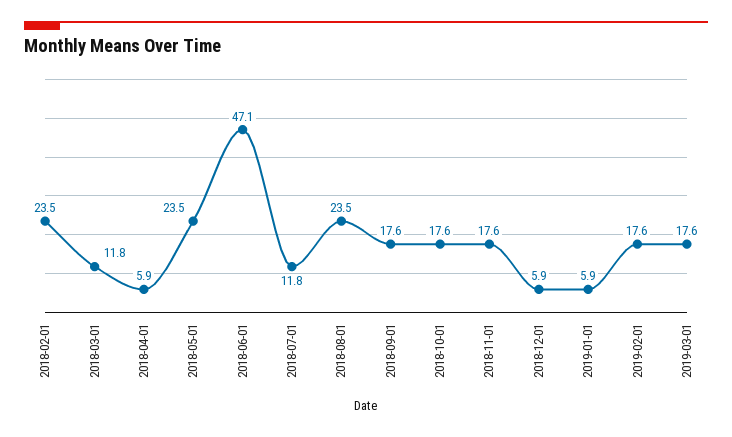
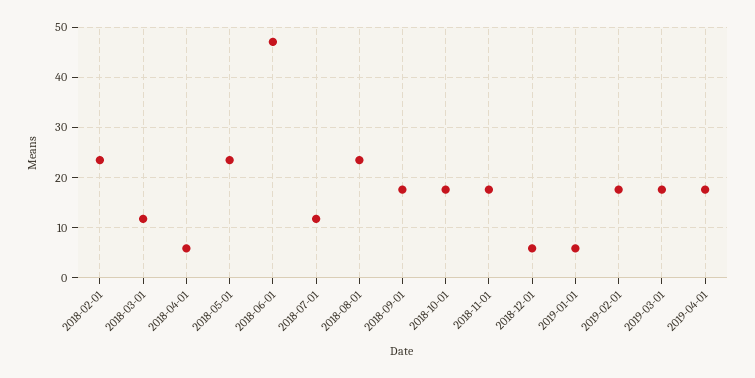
2019-04-01: none -> 18

